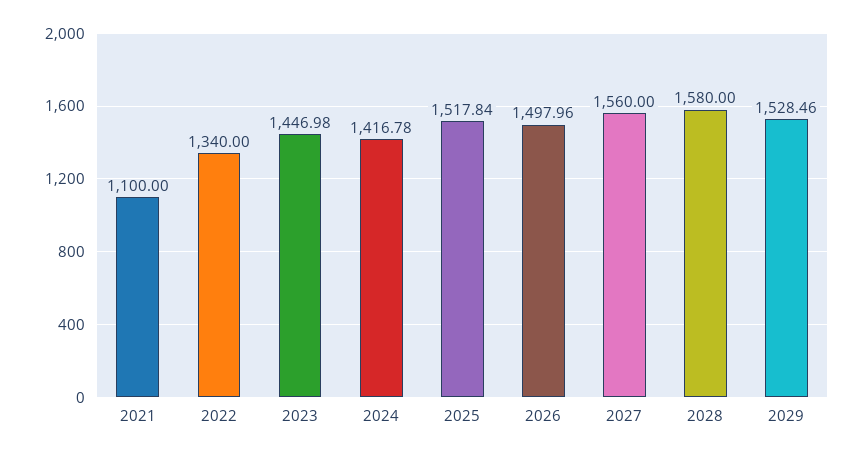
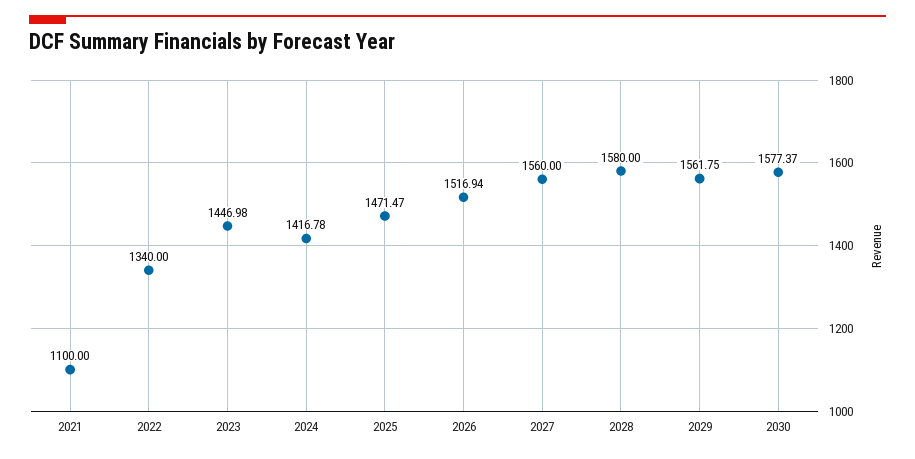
2025: 1517.84 -> 1471.47
2026: 1497.96 -> 1516.94
2029: 1528.46 -> 1561.75
2030: none -> 1577.37

